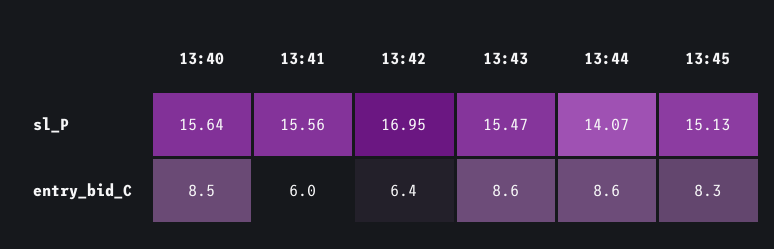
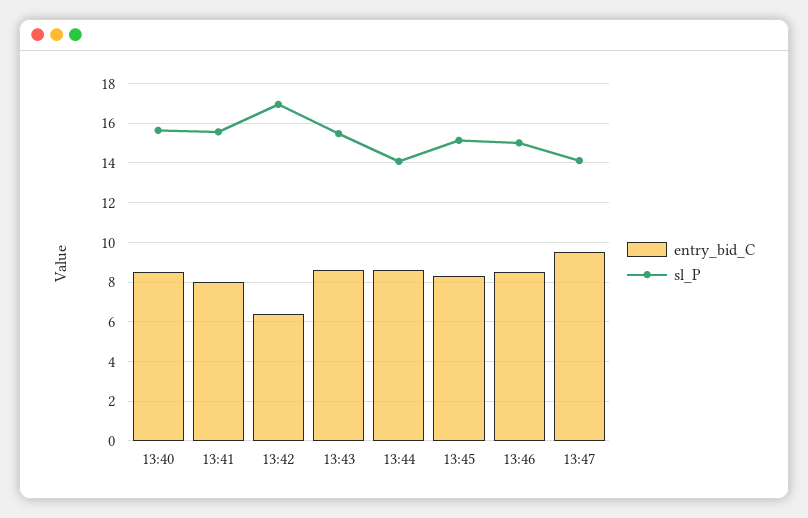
entry_bid_C, 13:41: 6 -> 8
entry_bid_C, 13:46: none -> 8.5
sl_P, 13:46: none -> 15
entry_bid_C, 13:47: none -> 9.5
sl_P, 13:47: none -> 14

